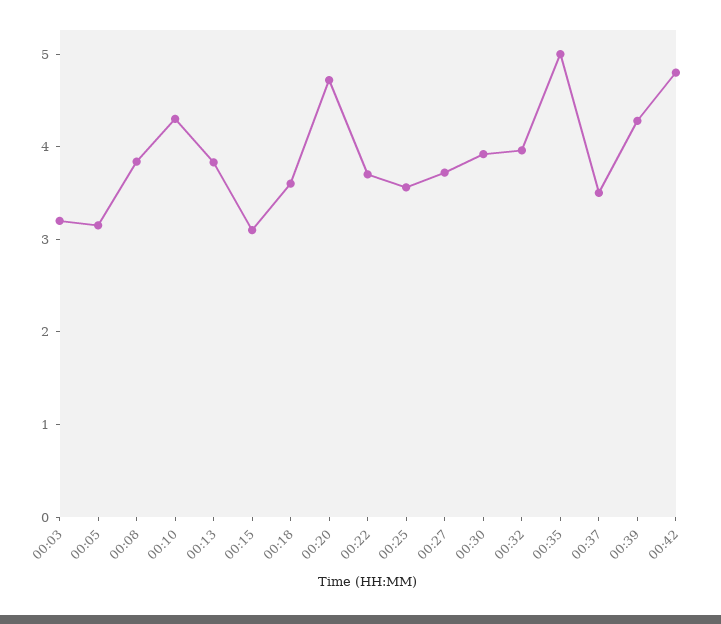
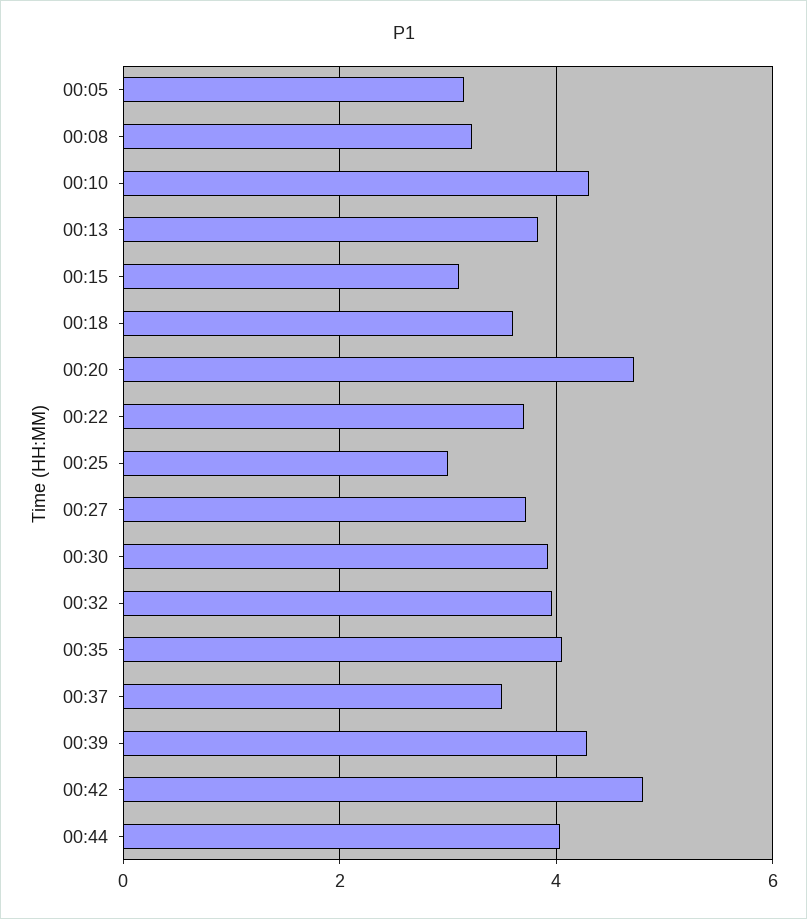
00:03: 3.2 -> none
00:08: 3.8 -> 3.2
00:25: 3.6 -> 3
00:35: 5 -> 4
00:44: none -> 4

